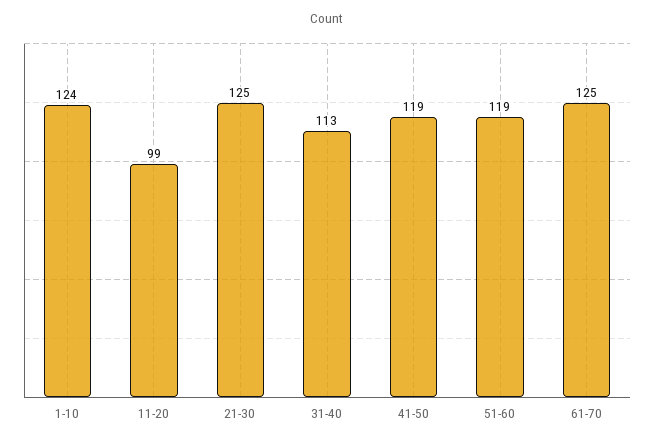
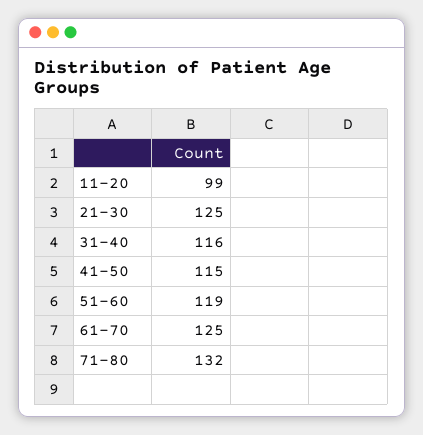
1-10: 124 -> none
31-40: 113 -> 116
41-50: 119 -> 115
71-80: none -> 132

